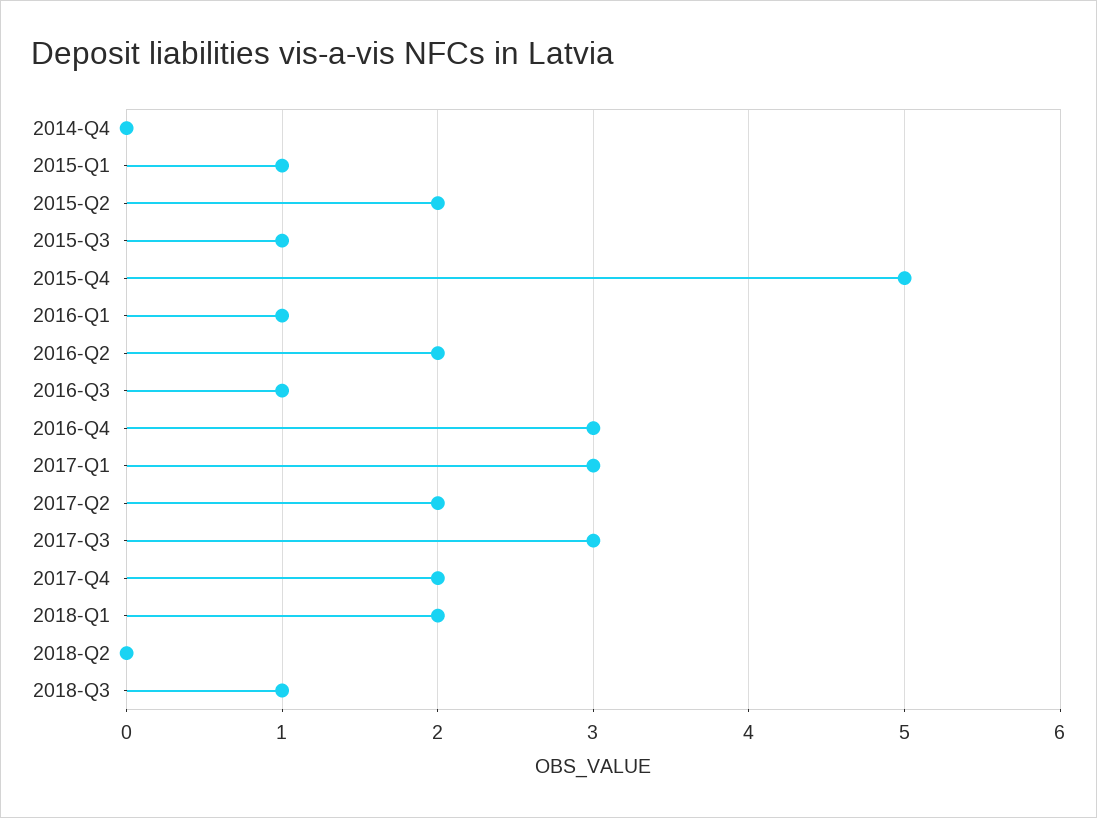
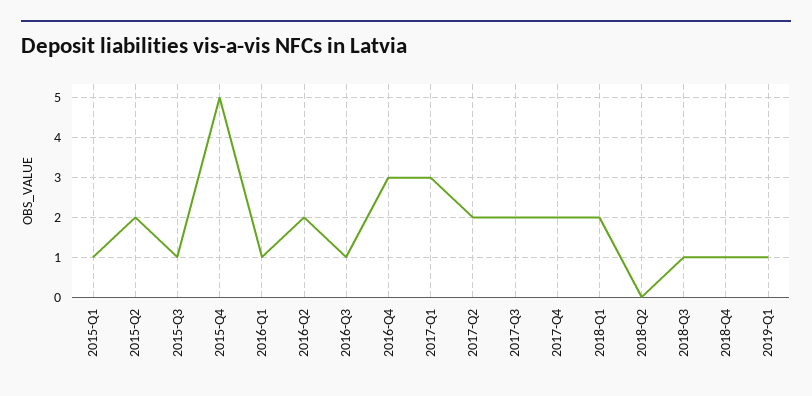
2014-Q4: 0 -> none
2017-Q3: 3 -> 2
2018-Q4: none -> 1
2019-Q1: none -> 1

